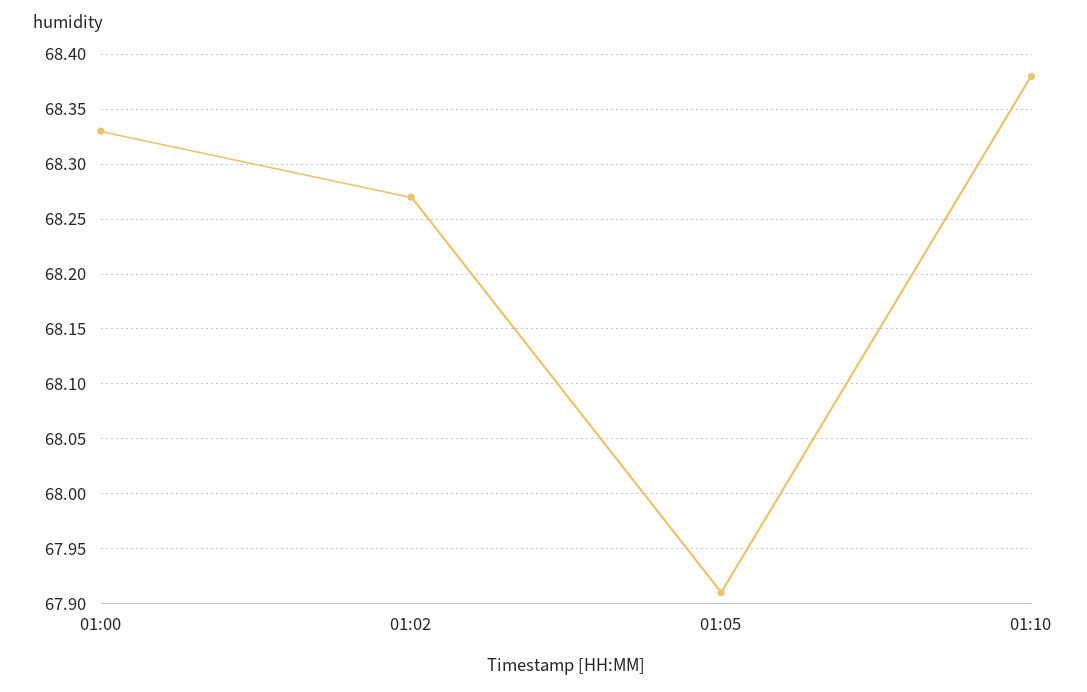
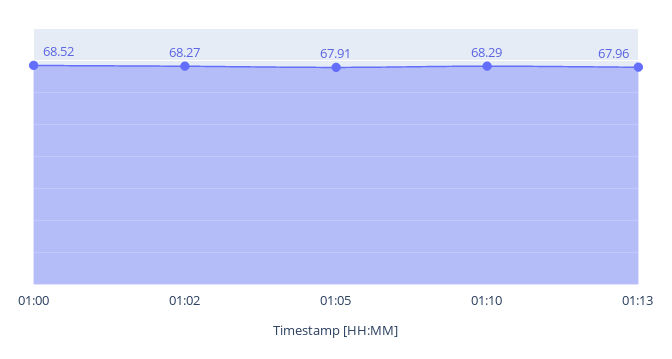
01:00: 68.33 -> 68.52
01:10: 68.38 -> 68.29
01:13: none -> 67.96

